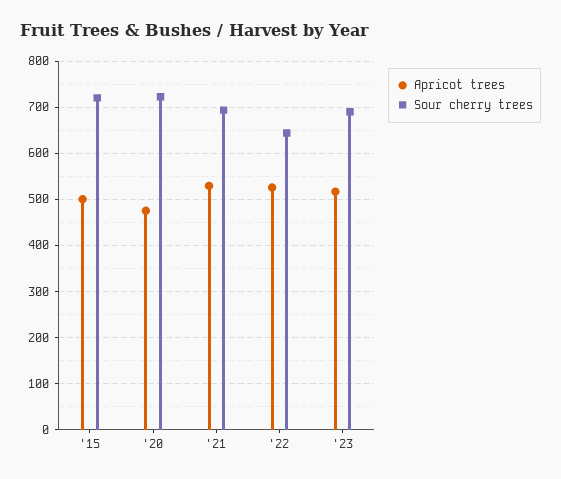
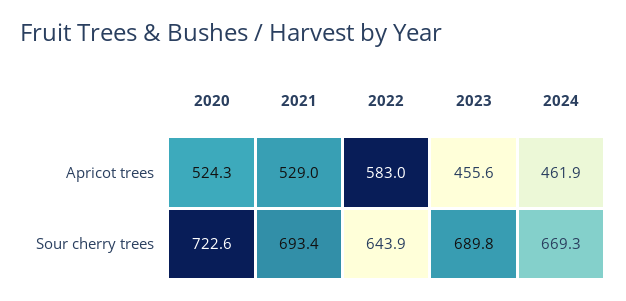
Apricot trees, '15: 500 -> none
Sour cherry trees, '15: 720 -> none
Apricot trees, '20: 480 -> 524.3
Apricot trees, '22: 520 -> 583
Apricot trees, '23: 520 -> 455.6
Apricot trees, 2024: none -> 461.9
Sour cherry trees, 2024: none -> 669.3

